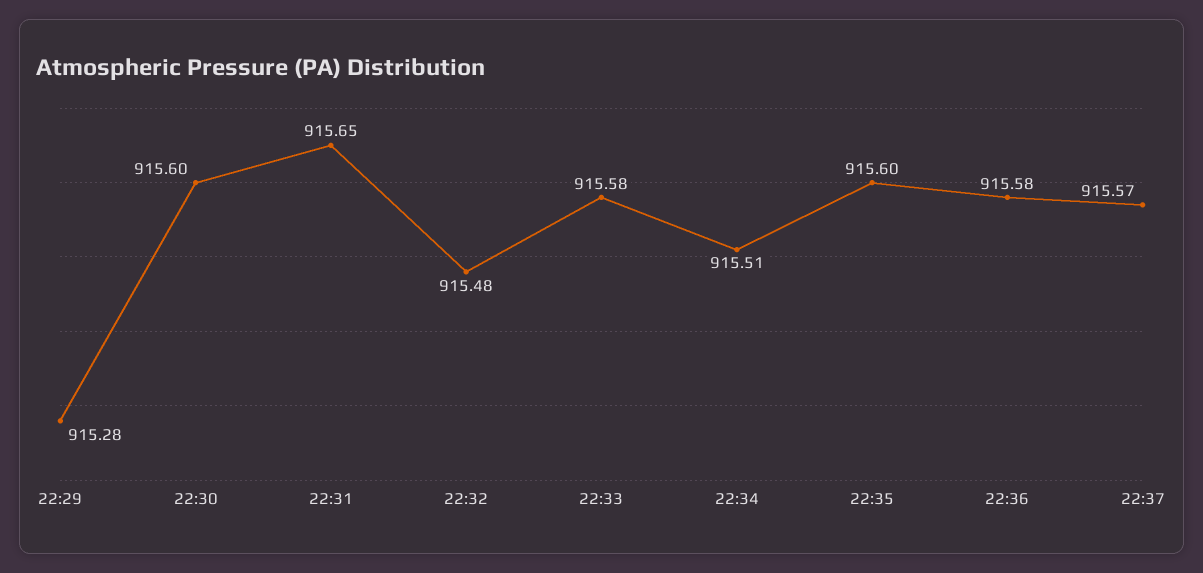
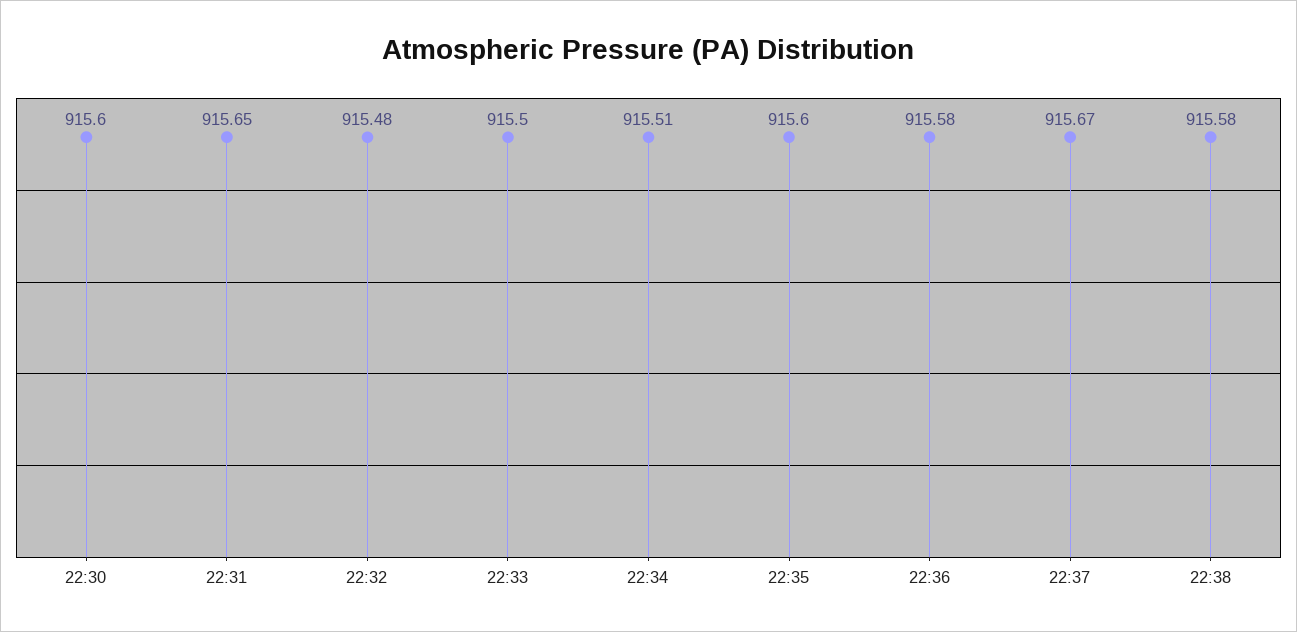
22:29: 915.28 -> none
22:33: 915.58 -> 915.5
22:37: 915.57 -> 915.67
22:38: none -> 915.58

